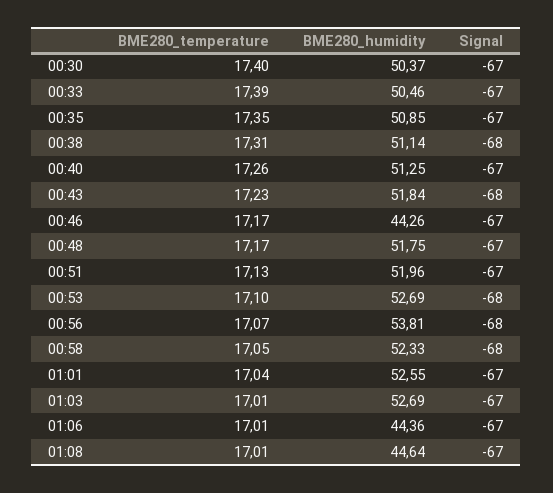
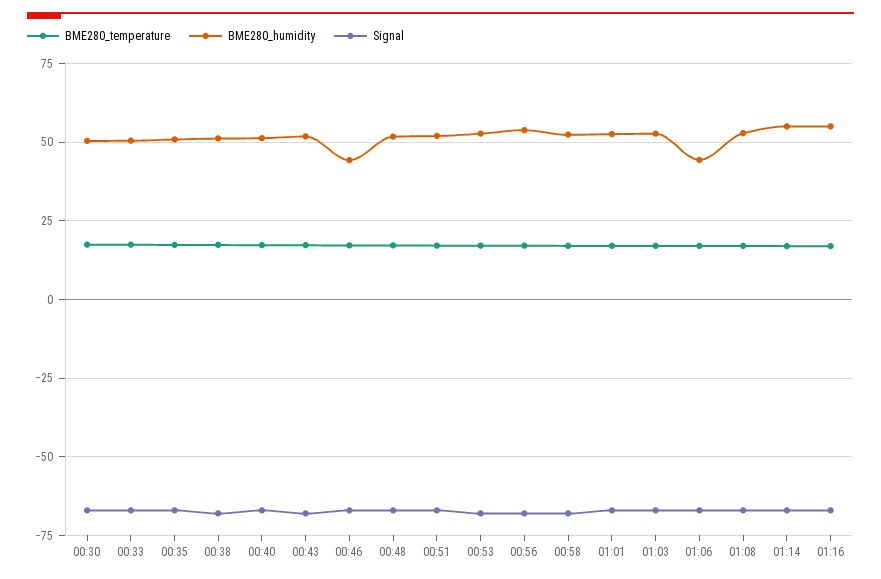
BME280_humidity, 01:08: 44.64 -> 52.5
BME280_temperature, 01:14: none -> 17.5
BME280_humidity, 01:14: none -> 55
Signal, 01:14: none -> -67.5
BME280_temperature, 01:16: none -> 17.5
BME280_humidity, 01:16: none -> 55
Signal, 01:16: none -> -67.5

